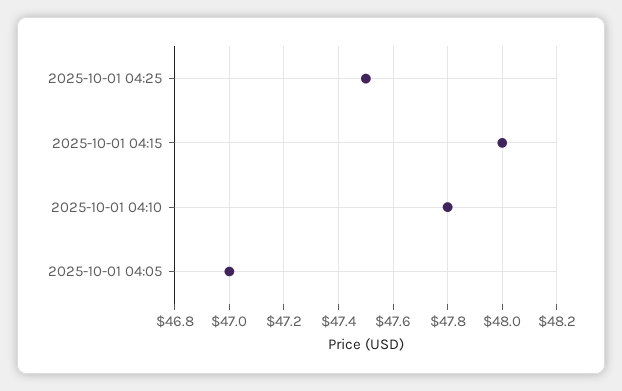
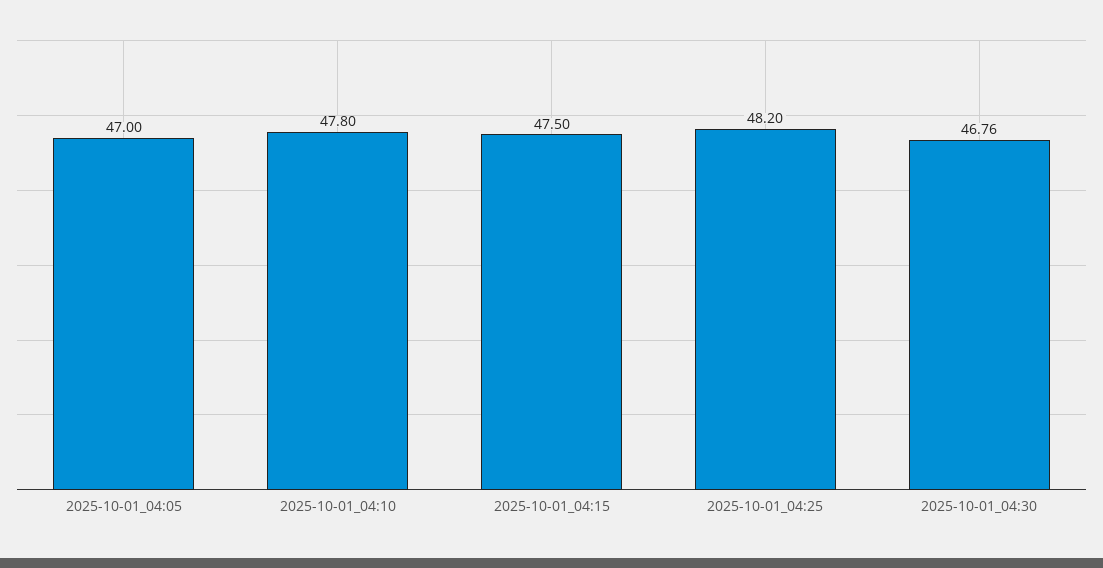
2025-10-01 04:25: 47.5 -> 48.2
2025-10-01 04:15: 48 -> 47.5
2025-10-01_04:30: none -> 46.76

